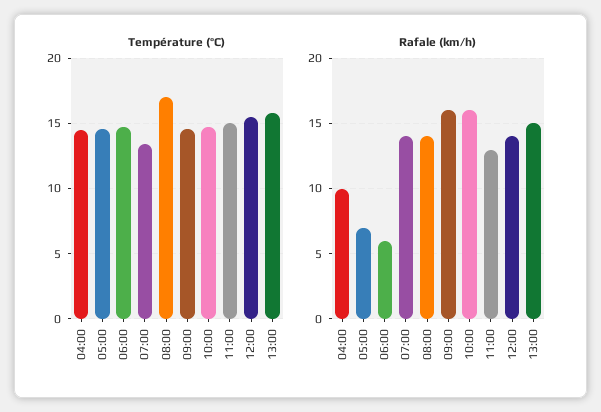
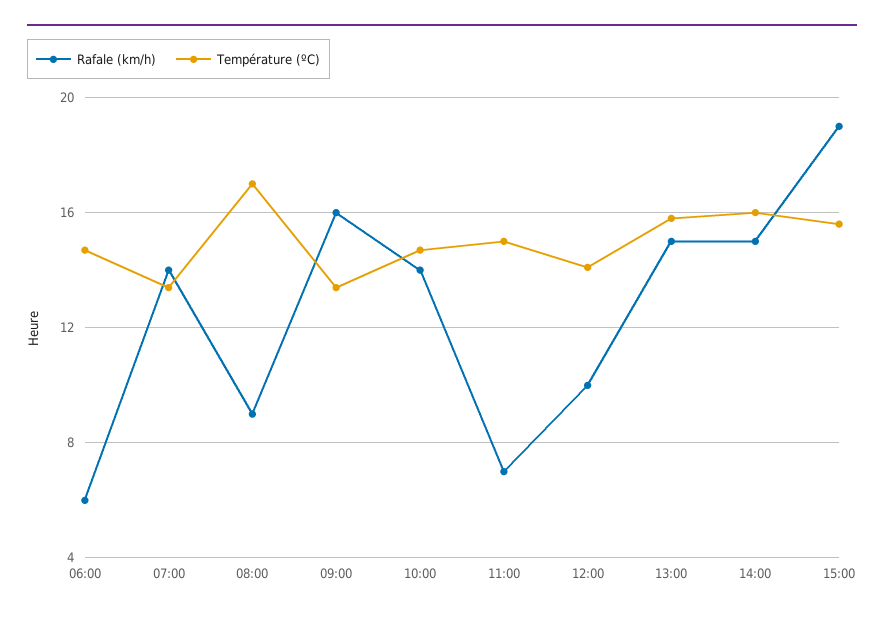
Température (ºC), 04:00: 14.5 -> none
Température (ºC), 05:00: 14.5 -> none
Température (ºC), 09:00: 14.5 -> 13.5
Température (ºC), 12:00: 15.5 -> 14
Rafale (km/h), 04:00: 10 -> none
Rafale (km/h), 05:00: 7 -> none
Rafale (km/h), 08:00: 14 -> 9
Rafale (km/h), 10:00: 16 -> 14
Rafale (km/h), 11:00: 13 -> 7
Rafale (km/h), 12:00: 14 -> 10
Rafale (km/h), 14:00: none -> 15
Température (ºC), 14:00: none -> 16
Rafale (km/h), 15:00: none -> 19
Température (ºC), 15:00: none -> 15.5

